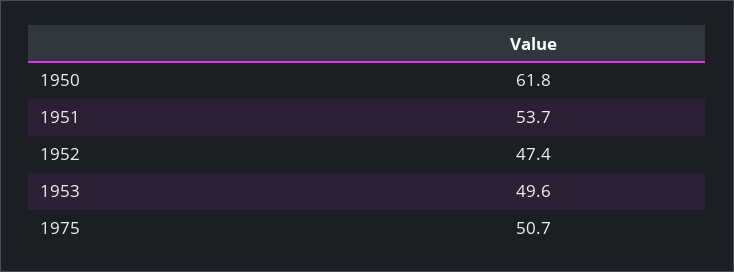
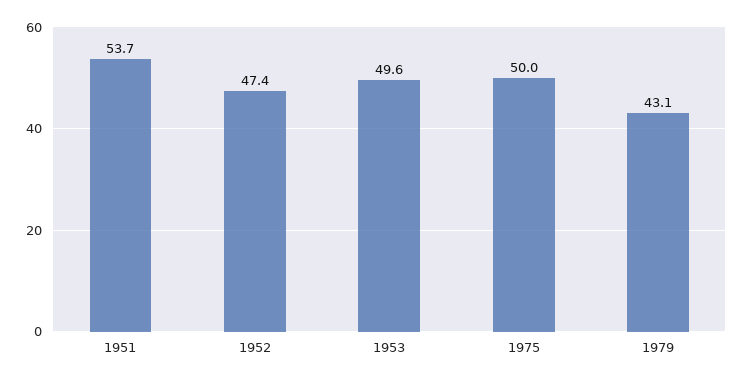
1950: 61.8 -> none
1975: 50.7 -> 50
1979: none -> 43.1

